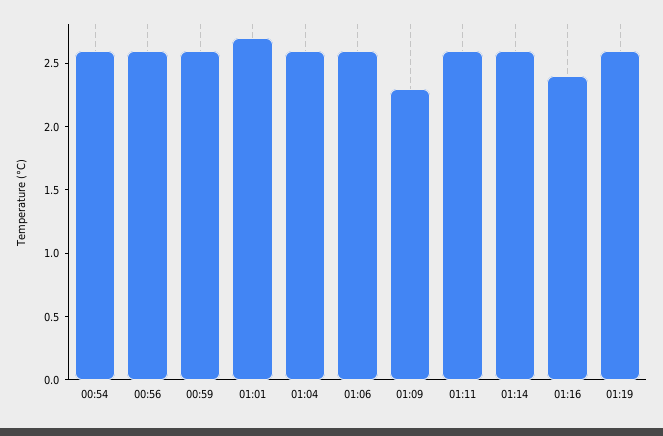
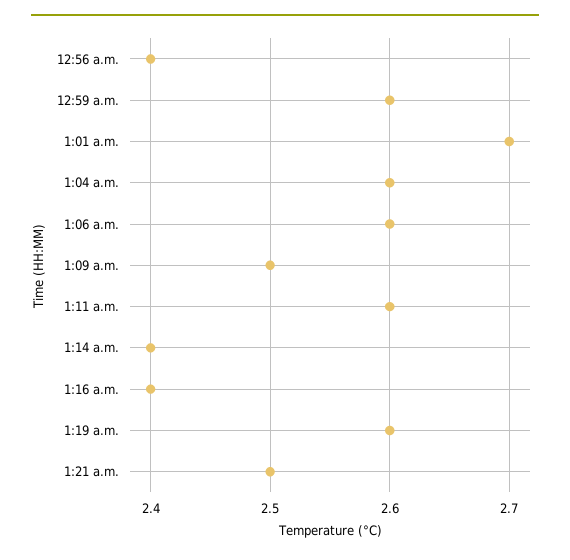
00:54: 2.6 -> none
00:56: 2.6 -> 2.4
01:09: 2.3 -> 2.5
01:14: 2.6 -> 2.4
1:21 a.m.: none -> 2.5

